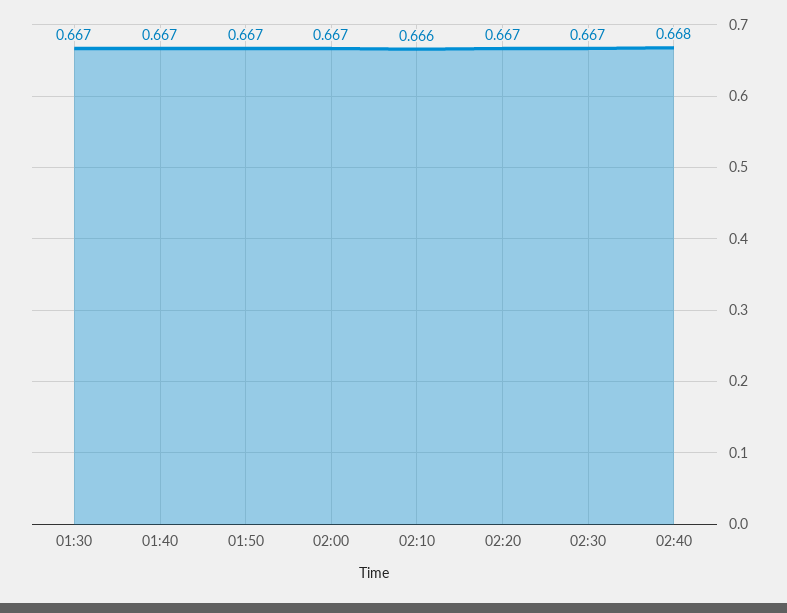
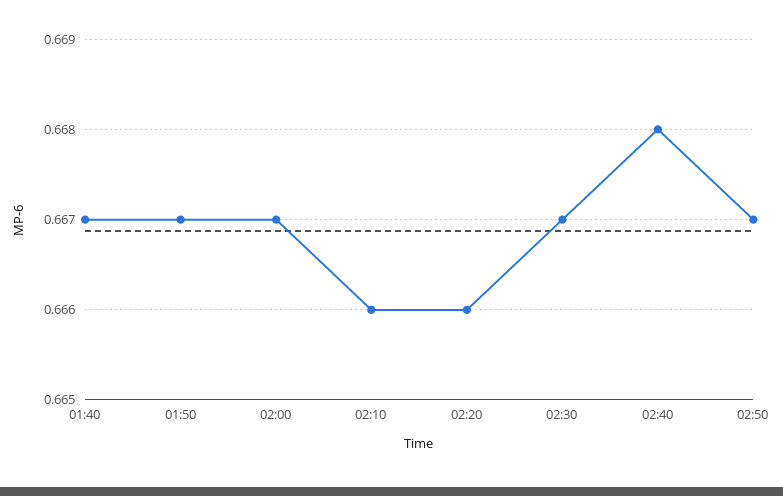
01:30: 0.667 -> none
02:20: 0.667 -> 0.666
02:50: none -> 0.667

